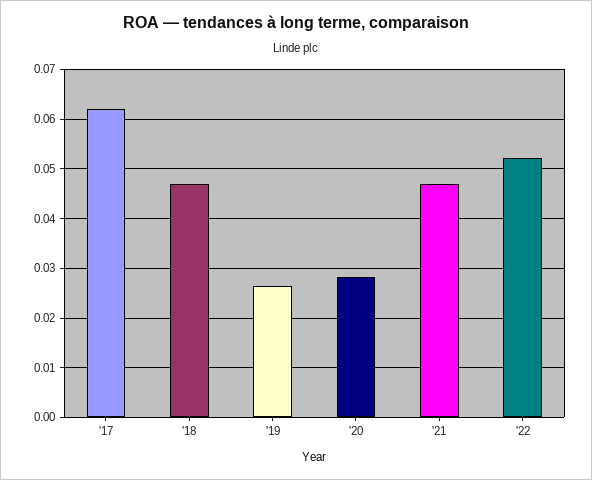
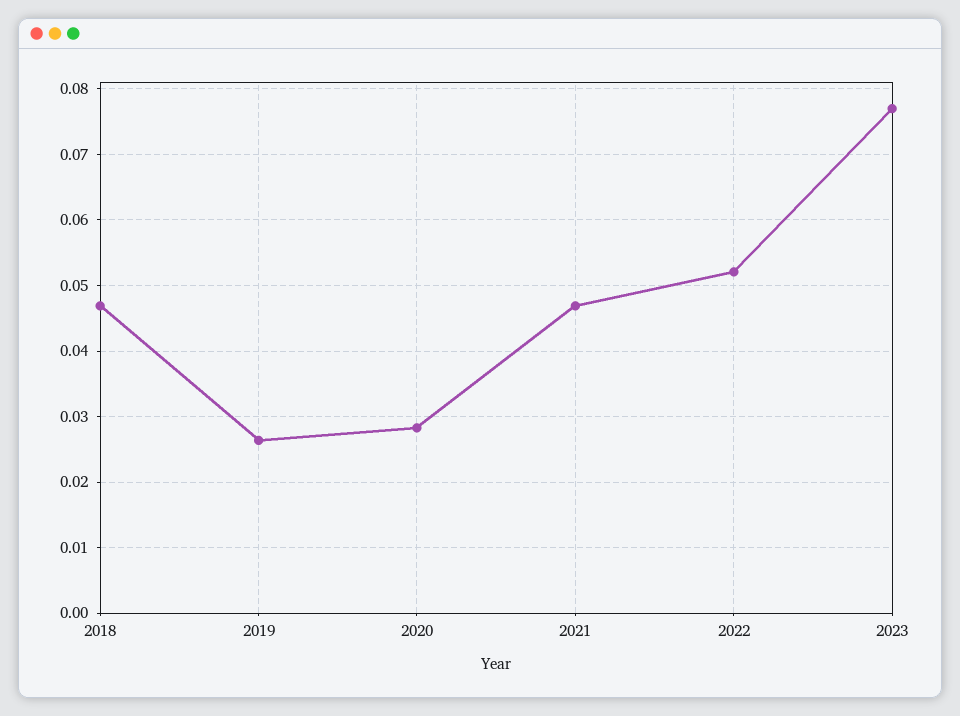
'17: 0.062 -> none
2023: none -> 0.077

